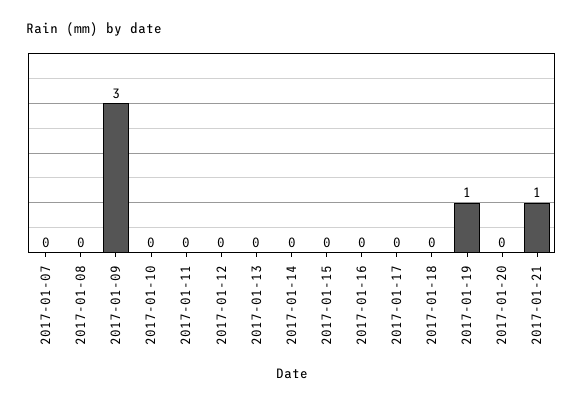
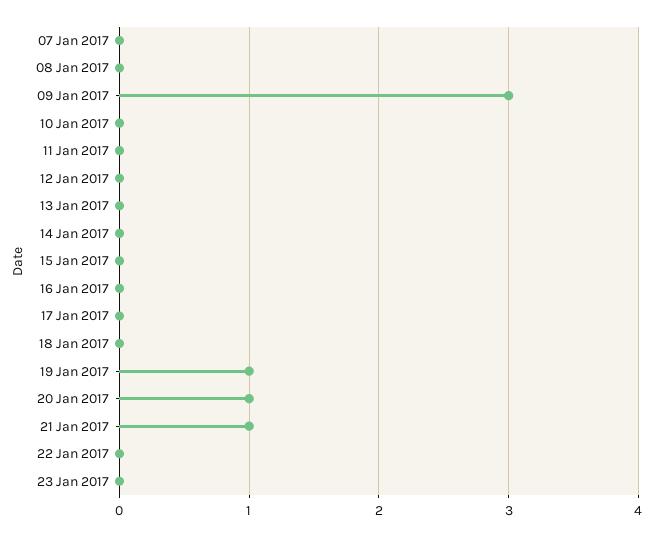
2017-01-20: 0 -> 1
22 Jan 2017: none -> 0
23 Jan 2017: none -> 0

